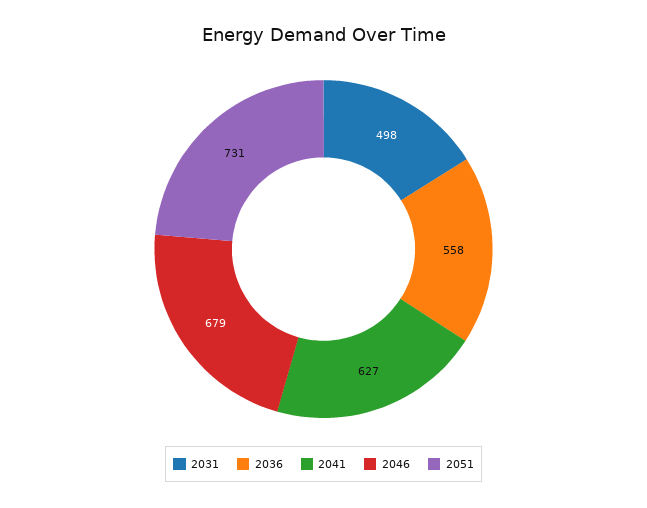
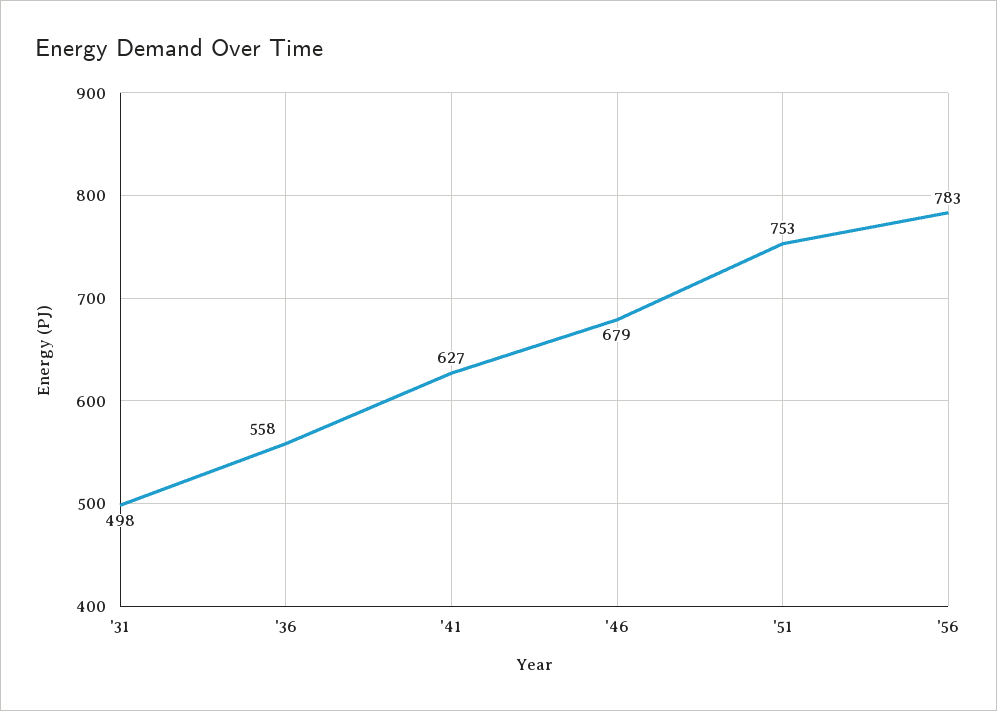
2051: 731 -> 753
'56: none -> 783

